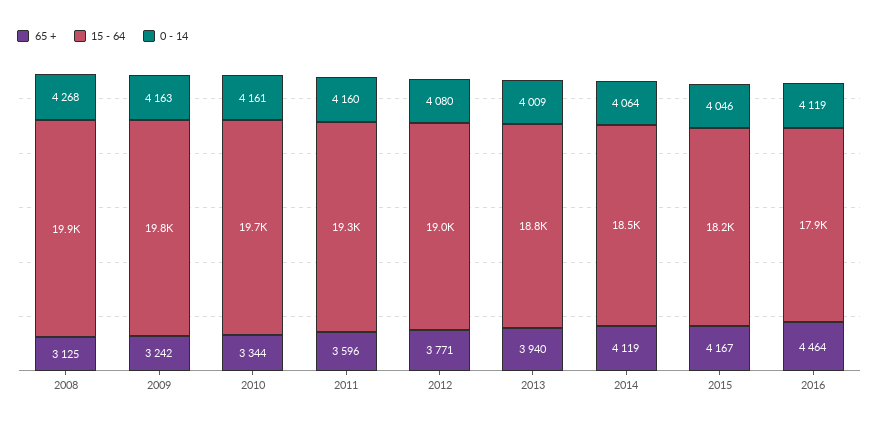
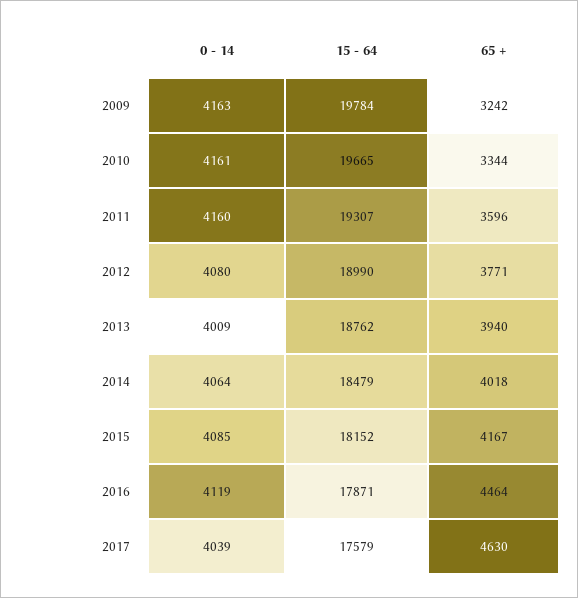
65 +, 2008: 3125 -> none
15 - 64, 2008: 19900 -> none
0 - 14, 2008: 4268 -> none
65 +, 2014: 4119 -> 4018
0 - 14, 2015: 4046 -> 4085
0 - 14, 2017: none -> 4039
15 - 64, 2017: none -> 17579
65 +, 2017: none -> 4630

